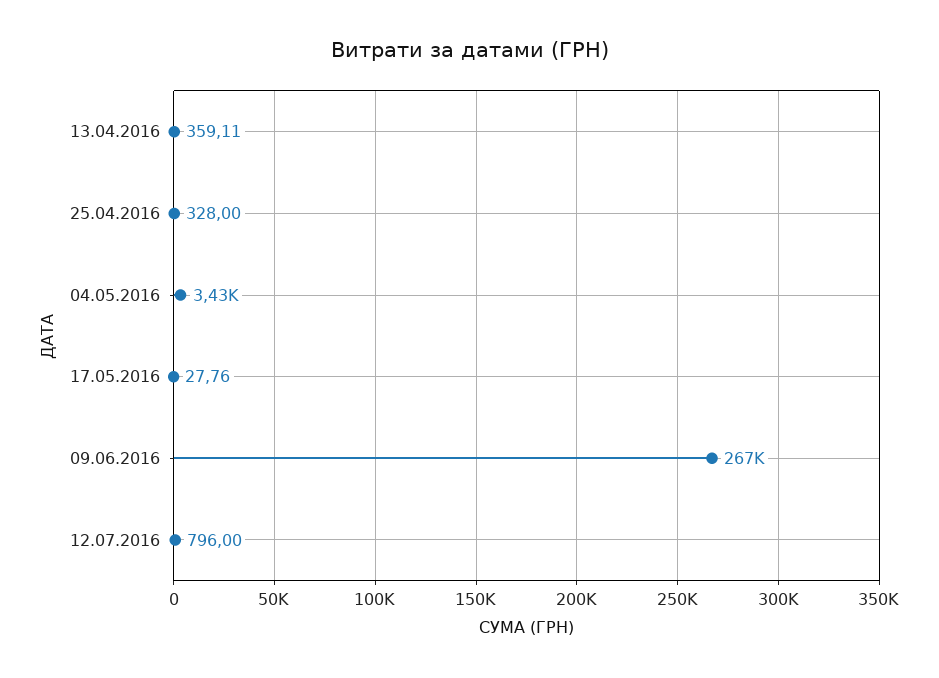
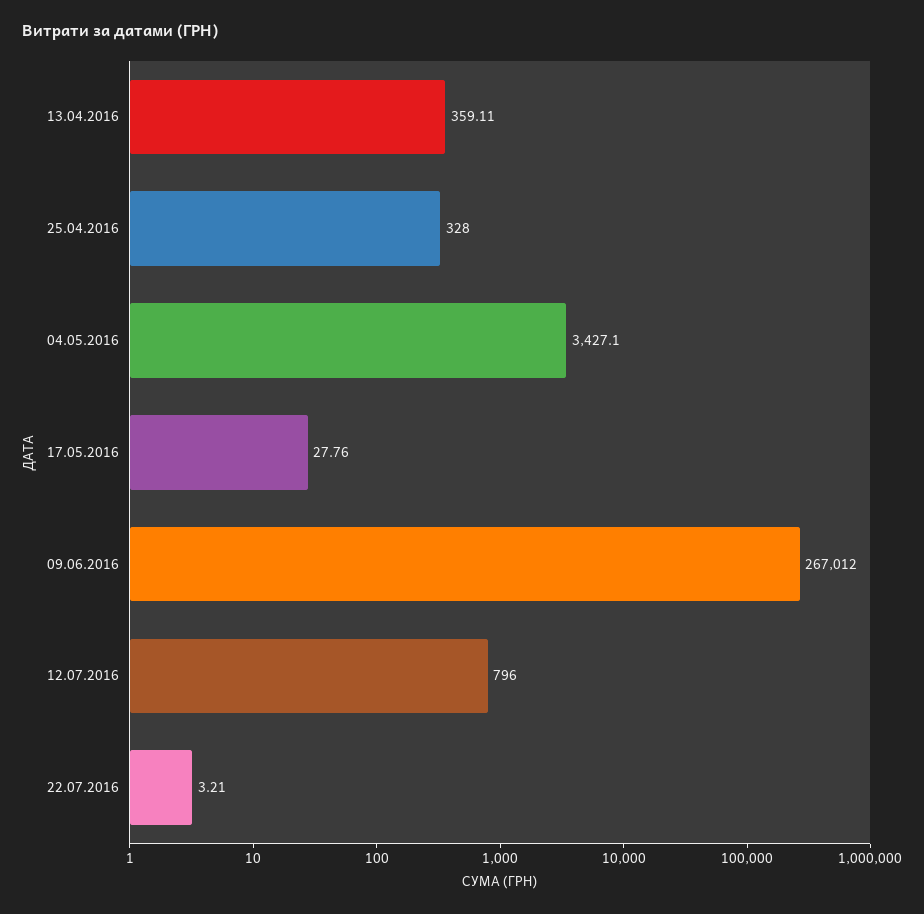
22.07.2016: none -> 3.21

